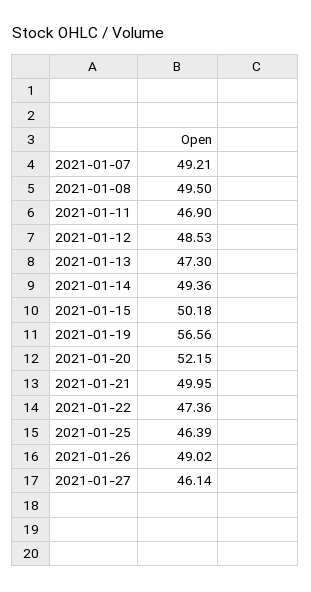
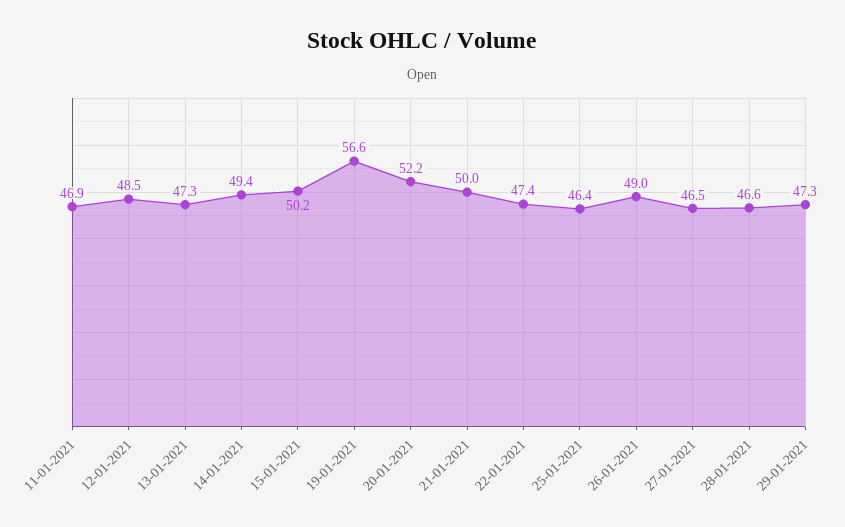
2021-01-07: 49.21 -> none
2021-01-08: 49.5 -> none
2021-01-27: 46.14 -> 46.5
28-01-2021: none -> 46.6
29-01-2021: none -> 47.3

